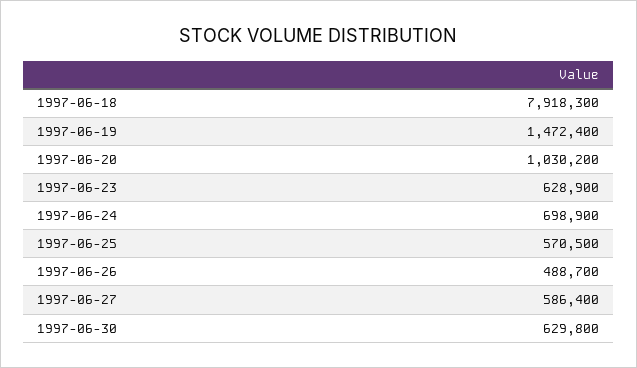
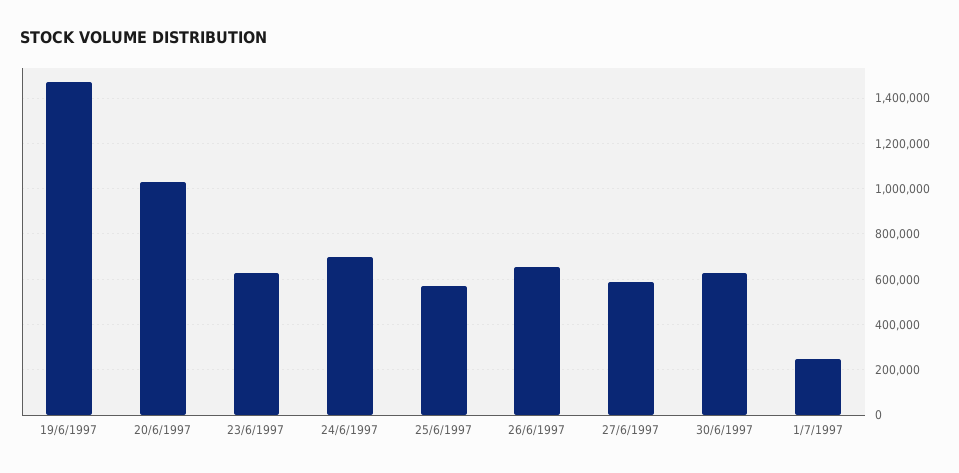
1997-06-18: 7918300 -> none
1997-06-26: 488700 -> 650000
1/7/1997: none -> 250000

